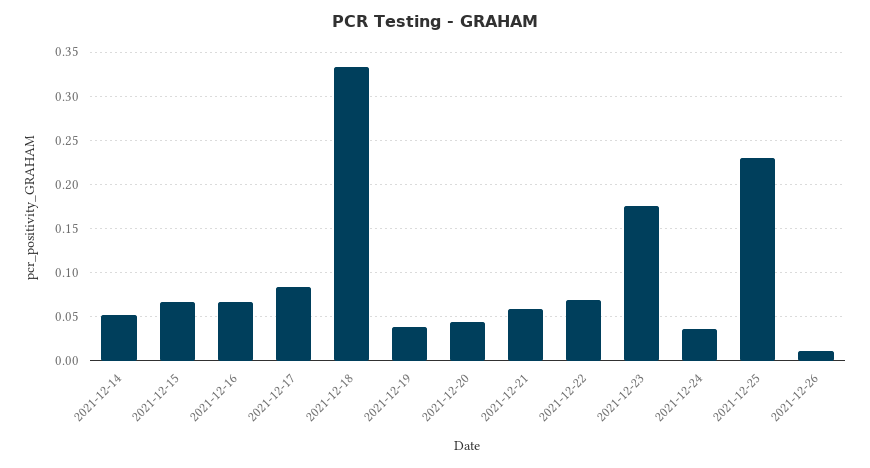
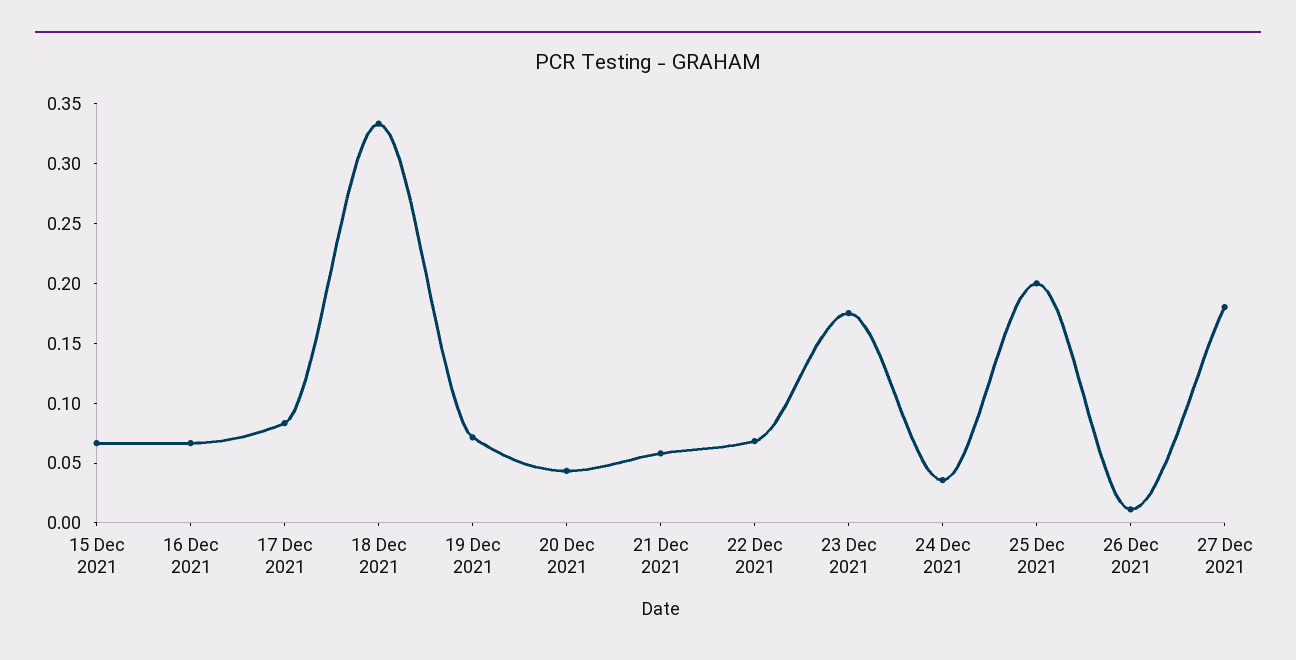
2021-12-14: 0.05 -> none
2021-12-19: 0.04 -> 0.07
2021-12-25: 0.23 -> 0.2
27 Dec 2021: none -> 0.18

